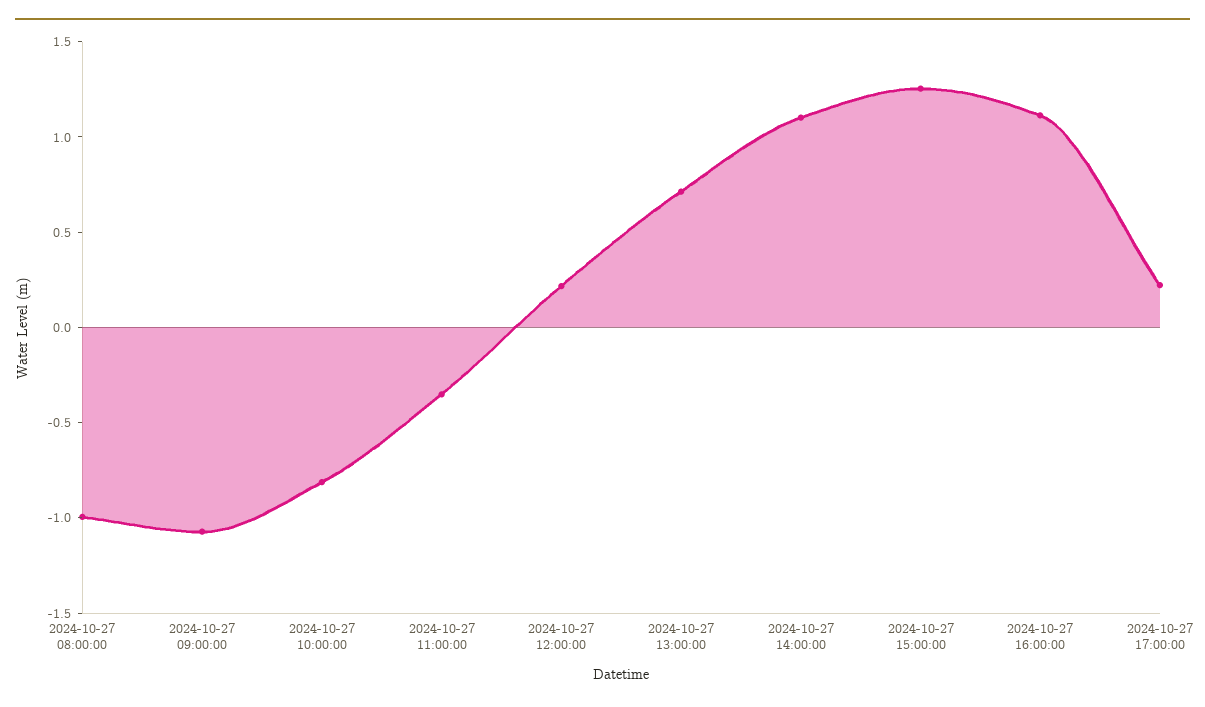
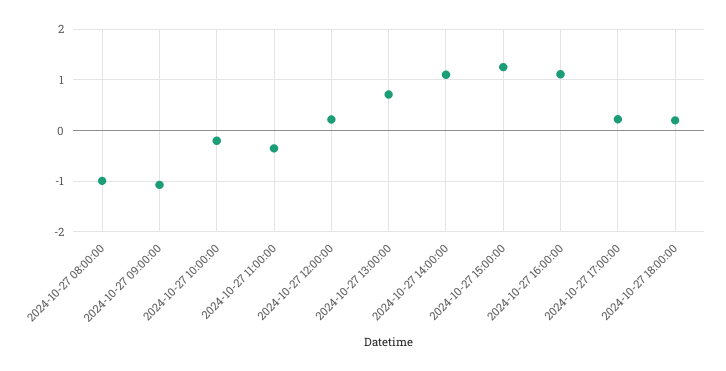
2024-10-27 10:00:00: -0.8 -> -0.2
2024-10-27 18:00:00: none -> 0.2

